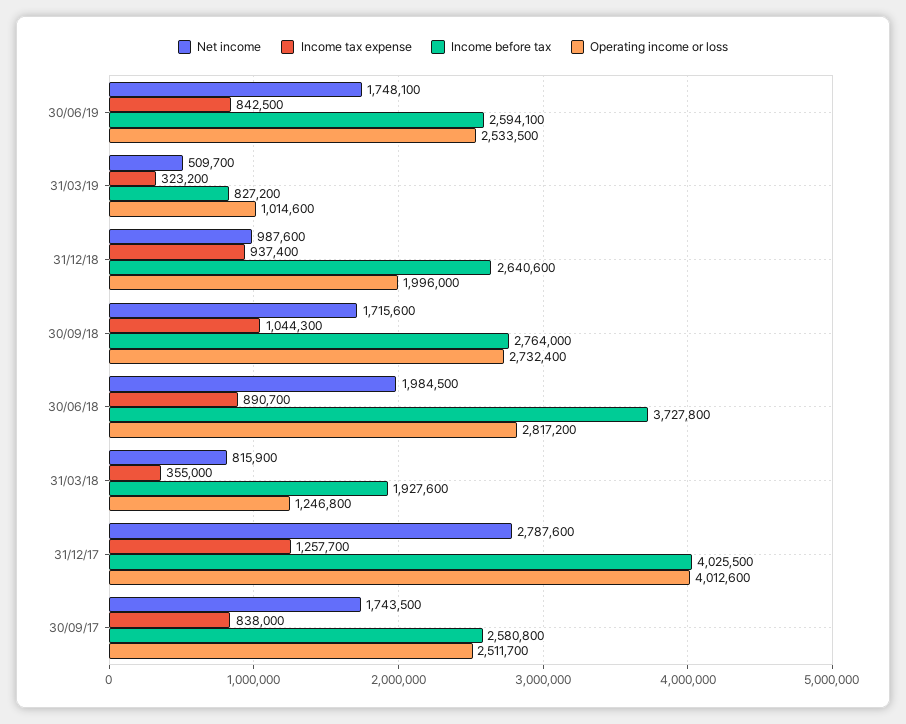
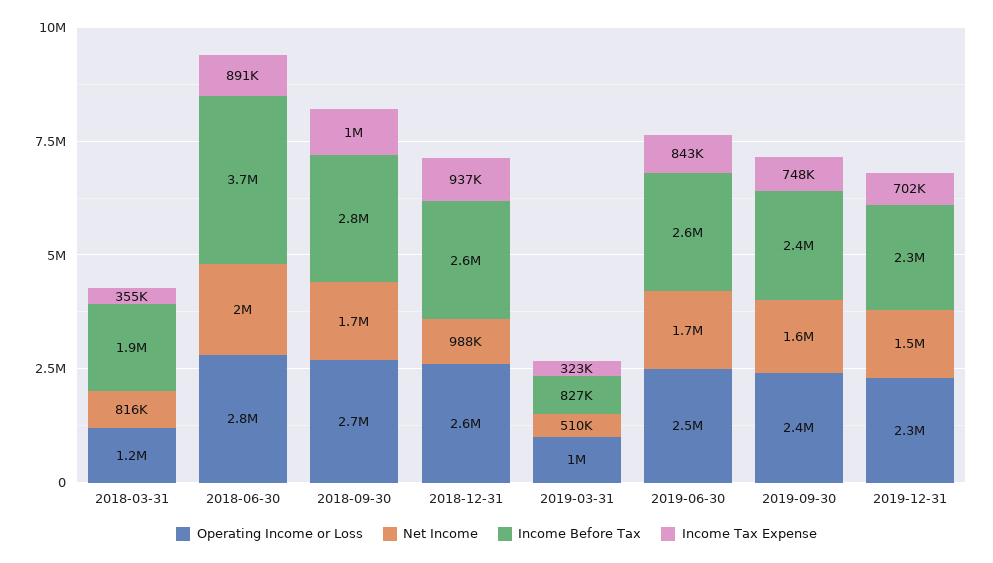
Operating income or loss, 31/12/18: 1996000 -> 2600000
Net income, 31/12/17: 2787600 -> none
Income tax expense, 31/12/17: 1257700 -> none
Income before tax, 31/12/17: 4025500 -> none
Operating income or loss, 31/12/17: 4012600 -> none
Net income, 30/09/17: 1743500 -> none
Income tax expense, 30/09/17: 838000 -> none
Income before tax, 30/09/17: 2580800 -> none
Operating income or loss, 30/09/17: 2511700 -> none
Operating income or loss, 2019-09-30: none -> 2400000
Net income, 2019-09-30: none -> 1600000
Income before tax, 2019-09-30: none -> 2400000
Income tax expense, 2019-09-30: none -> 748000
Operating income or loss, 2019-12-31: none -> 2300000
Net income, 2019-12-31: none -> 1500000
Income before tax, 2019-12-31: none -> 2300000
Income tax expense, 2019-12-31: none -> 702000

